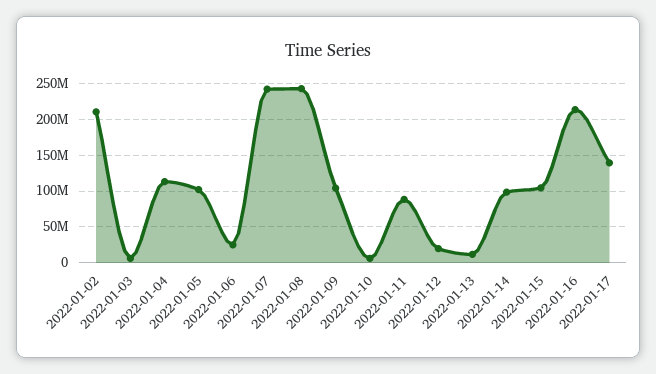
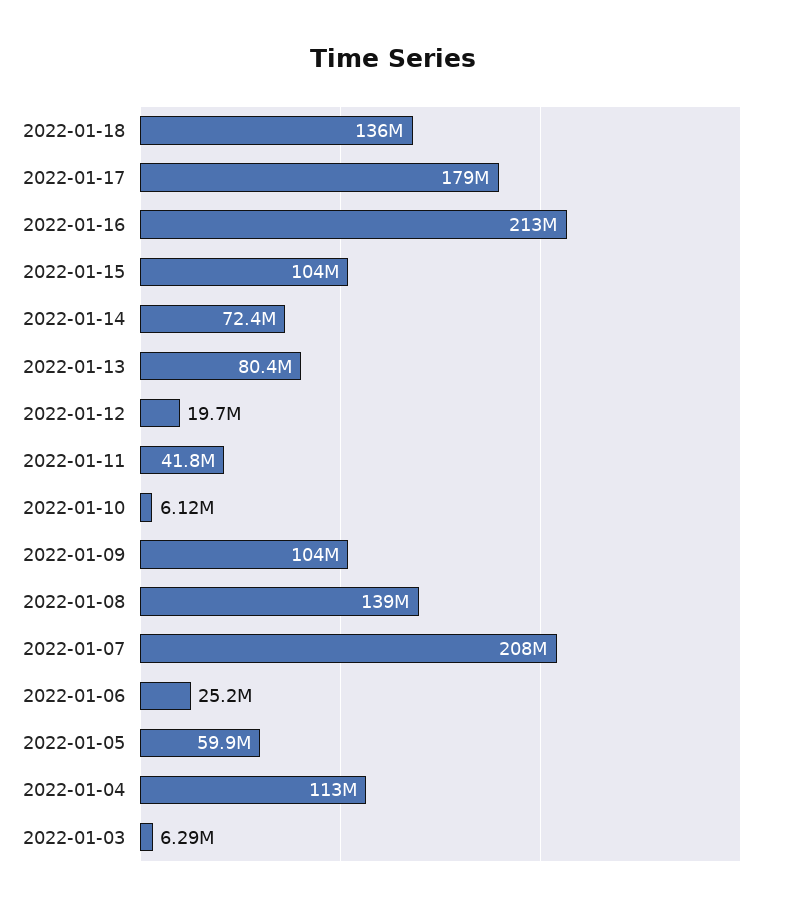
2022-01-02: 210000000 -> none
2022-01-05: 100000000 -> 59900000
2022-01-07: 240000000 -> 208000000
2022-01-08: 240000000 -> 139000000
2022-01-11: 90000000 -> 41800000
2022-01-13: 10000000 -> 80400000
2022-01-14: 100000000 -> 72400000
2022-01-17: 140000000 -> 179000000
2022-01-18: none -> 136000000

